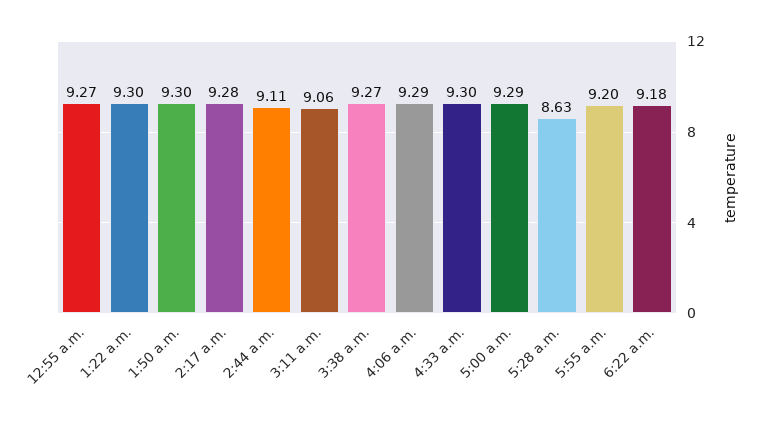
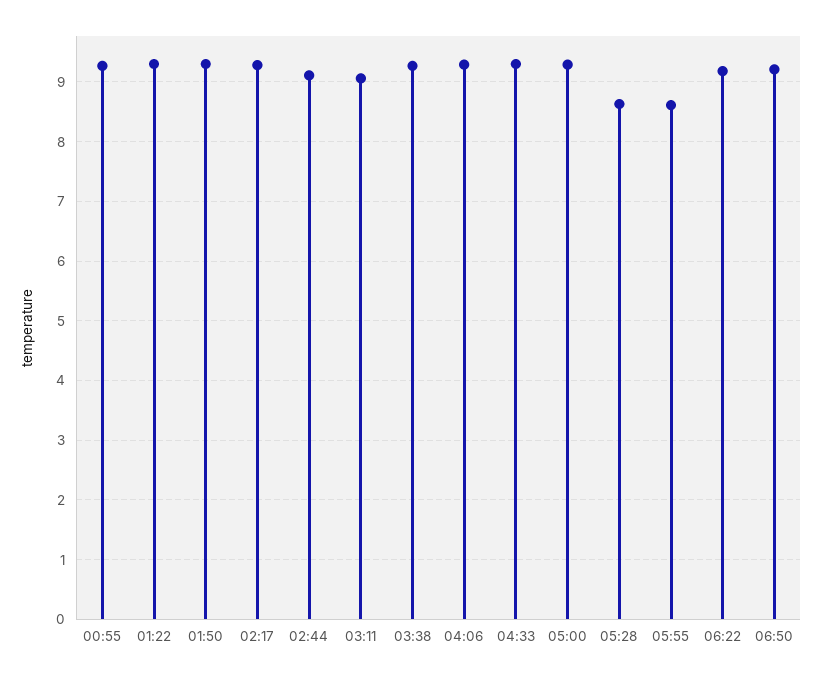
5:55 a.m.: 9.2 -> 8.6
06:50: none -> 9.2

